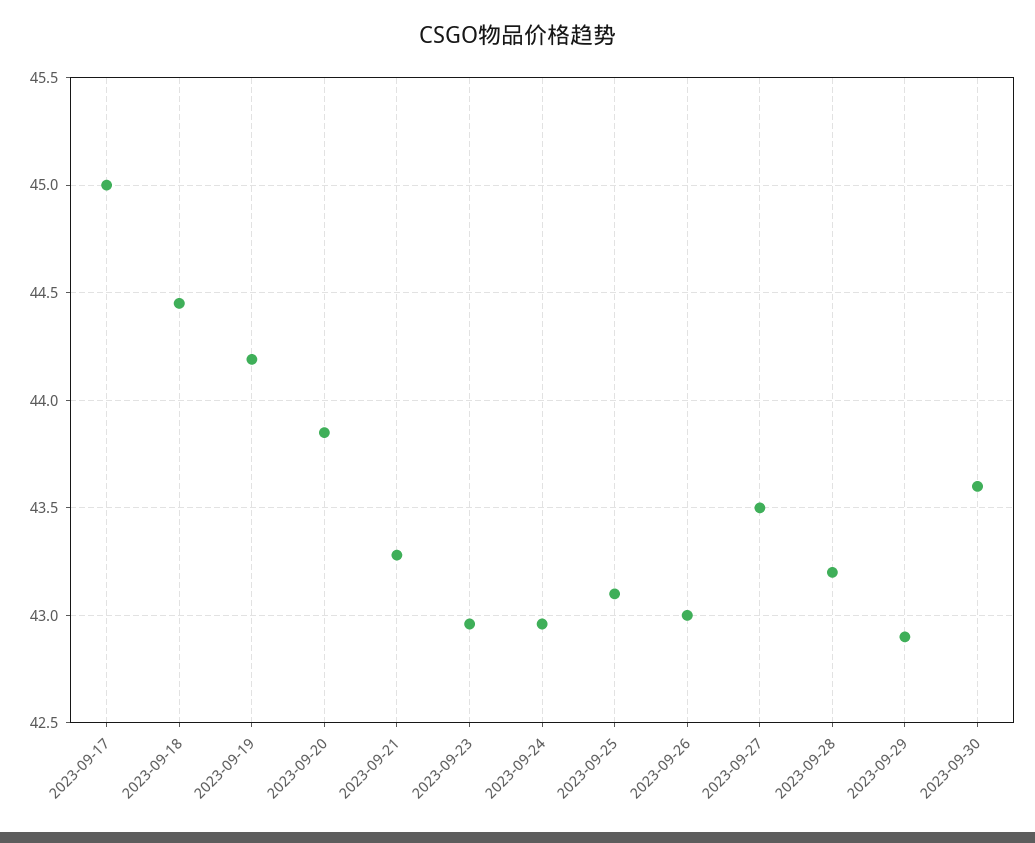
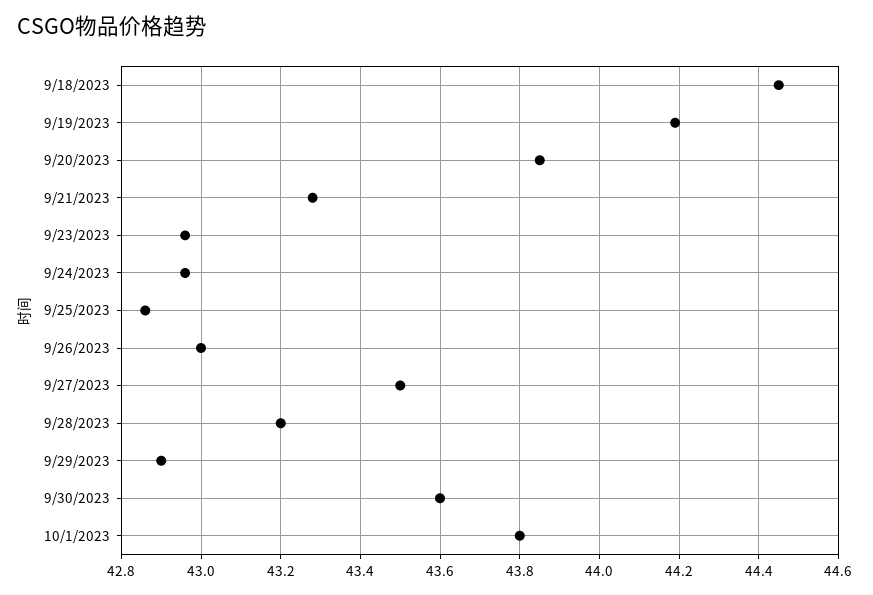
2023-09-17: 45 -> none
2023-09-25: 43.1 -> 42.85
10/1/2023: none -> 43.8

